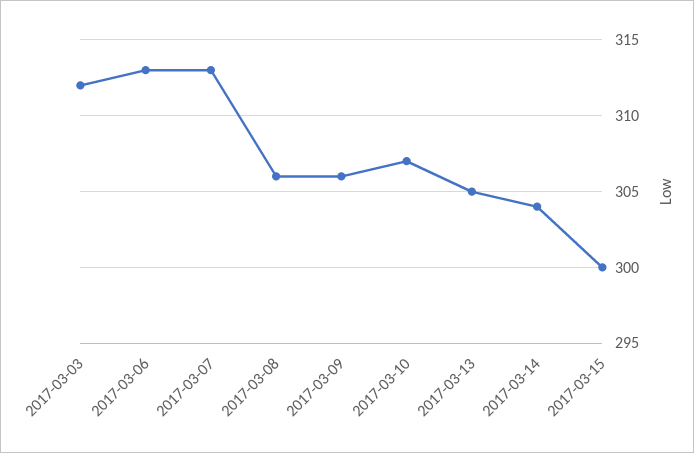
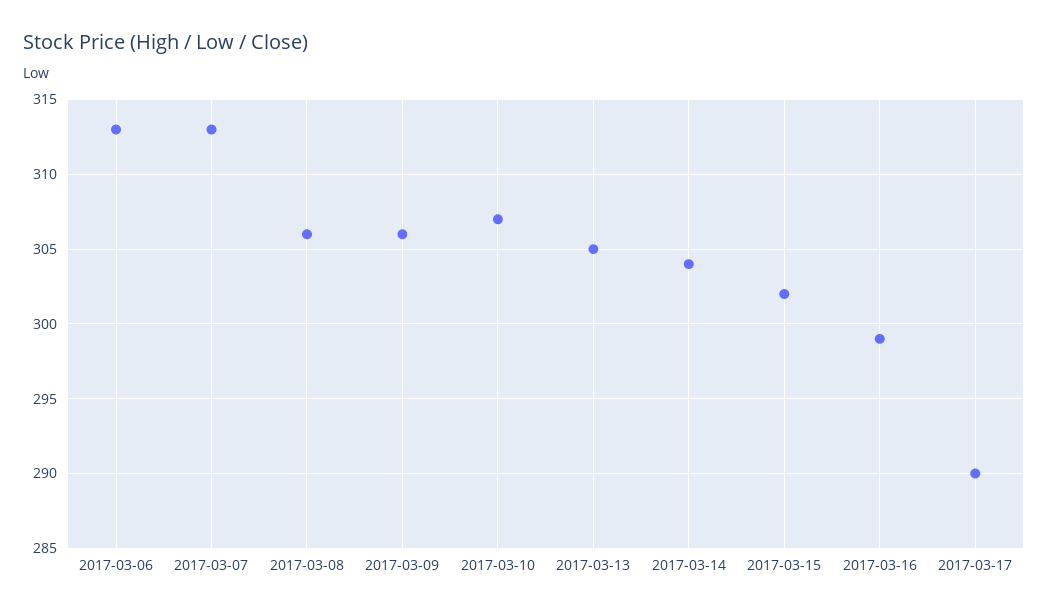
2017-03-03: 312 -> none
2017-03-15: 300 -> 302
2017-03-16: none -> 299
2017-03-17: none -> 290

